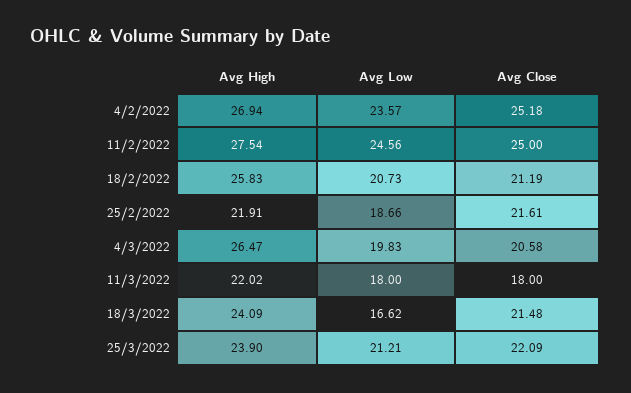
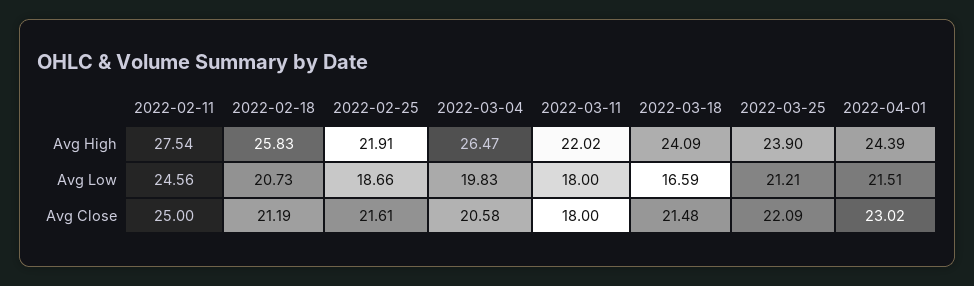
Avg High, 4/2/2022: 26.94 -> none
Avg Low, 4/2/2022: 23.57 -> none
Avg Close, 4/2/2022: 25.18 -> none
Avg Low, 18/3/2022: 16.62 -> 16.59
Avg High, 2022-04-01: none -> 24.39
Avg Low, 2022-04-01: none -> 21.51
Avg Close, 2022-04-01: none -> 23.02

